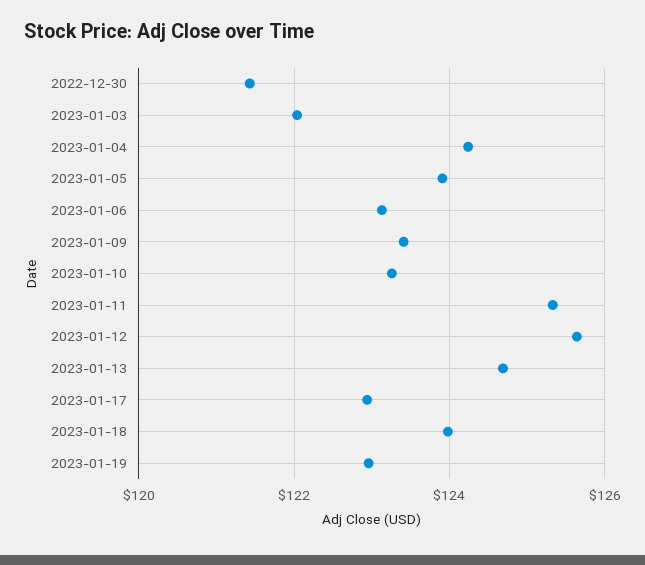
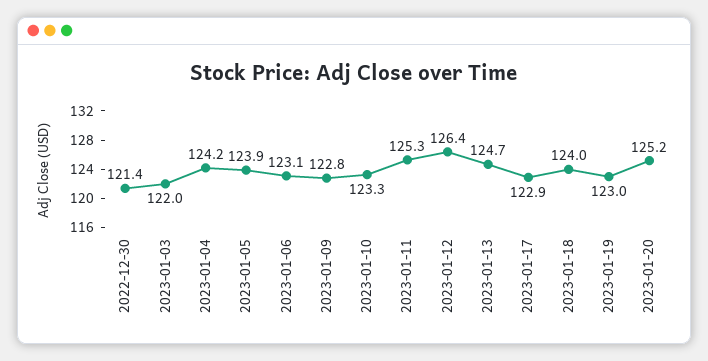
2023-01-09: 123.4 -> 122.8
2023-01-12: 125.6 -> 126.4
2023-01-20: none -> 125.2

